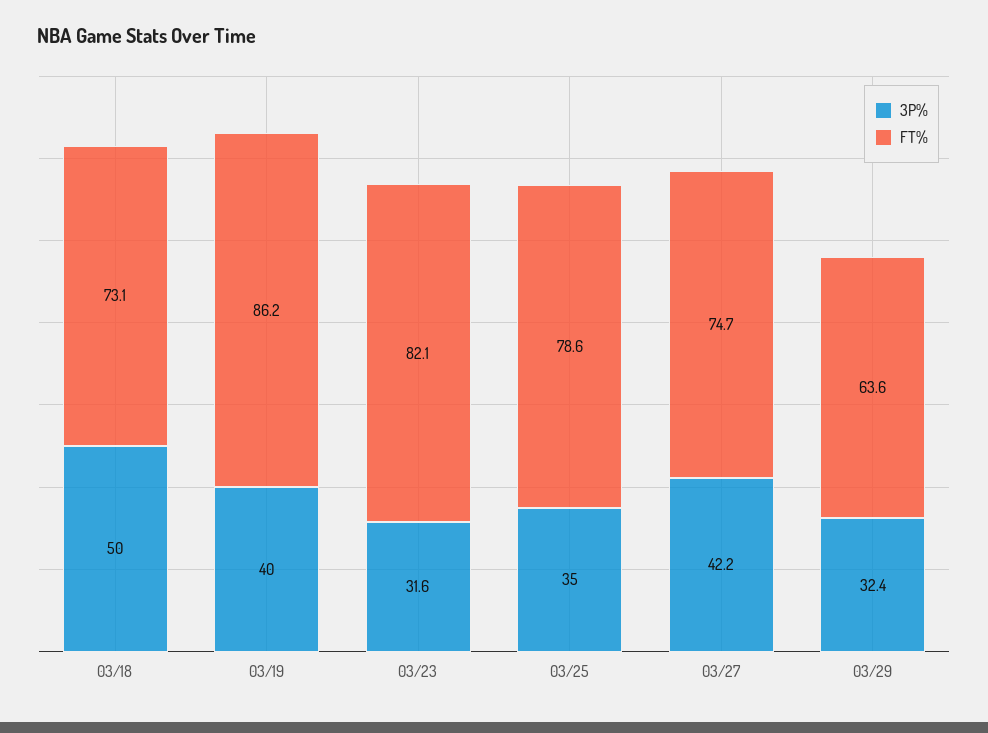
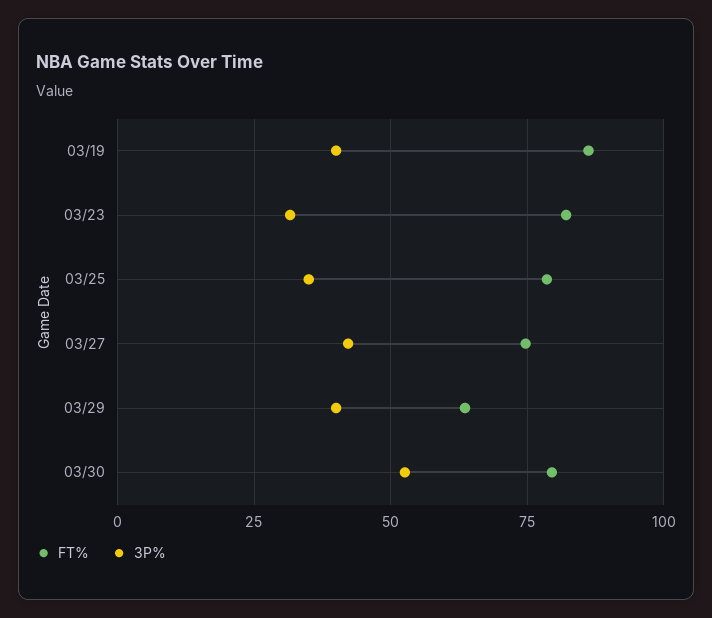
3P%, 03/18: 50 -> none
FT%, 03/18: 73.1 -> none
3P%, 03/29: 32.4 -> 40
FT%, 03/30: none -> 80
3P%, 03/30: none -> 52.5

